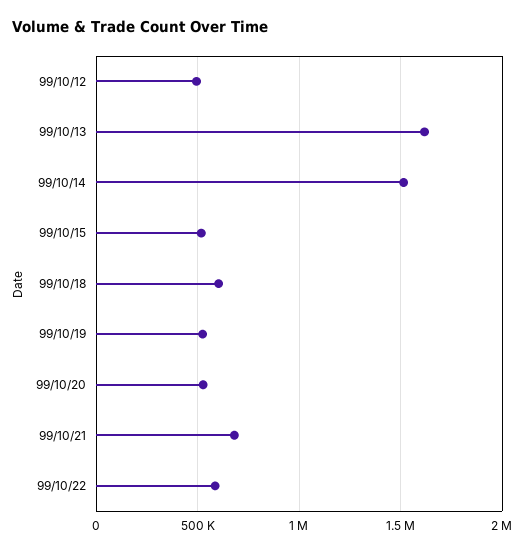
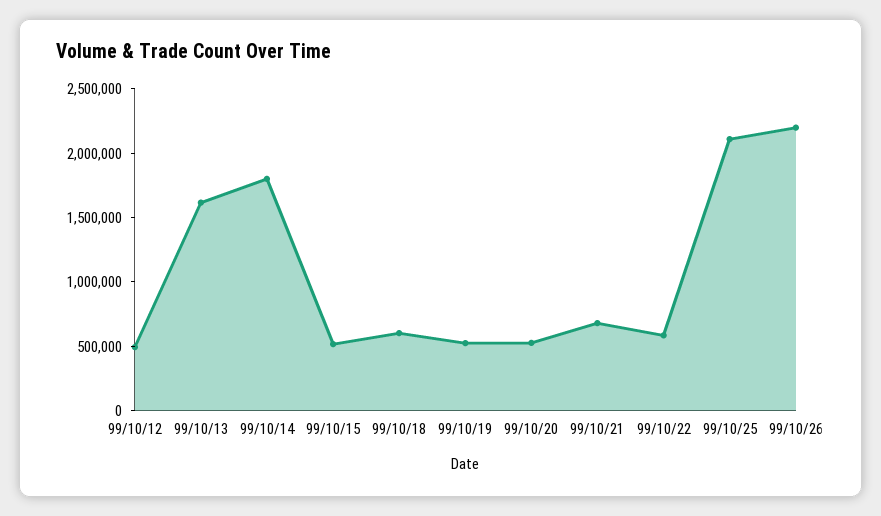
99/10/14: 1500000 -> 1800000
99/10/25: none -> 2100000
99/10/26: none -> 2200000

